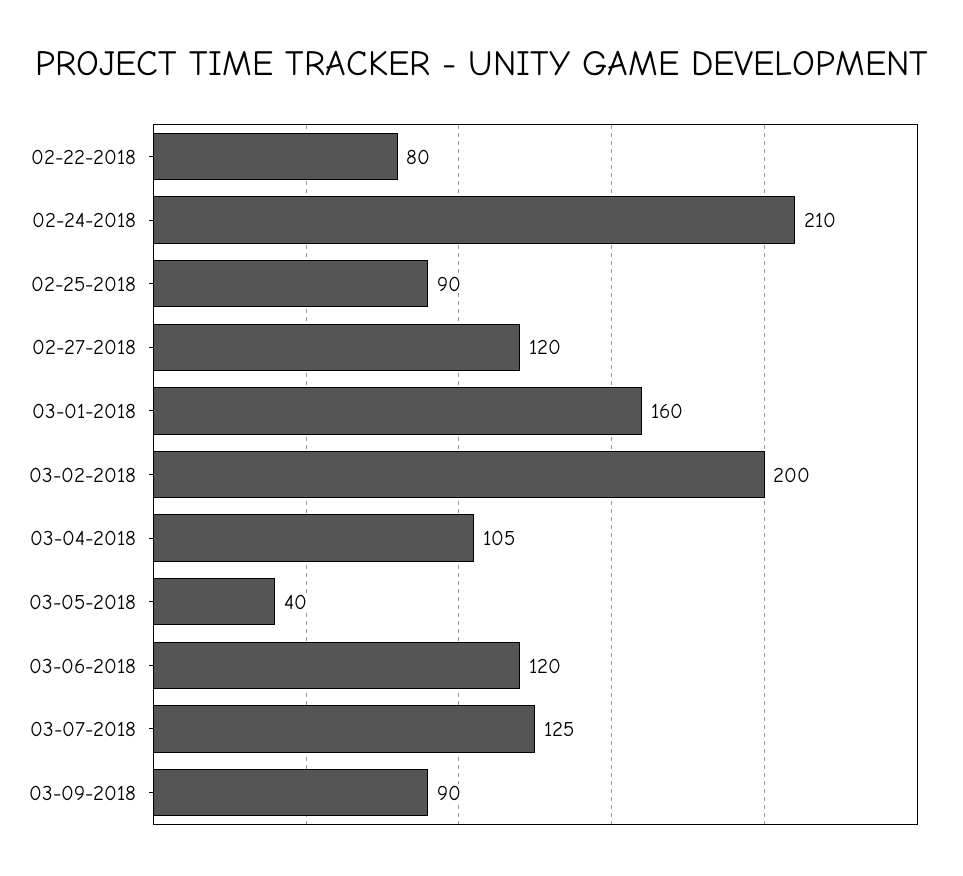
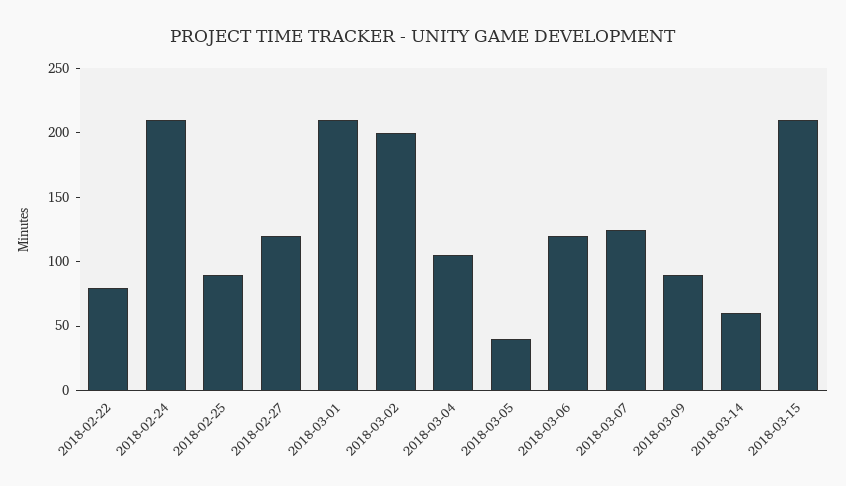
03-01-2018: 160 -> 210
2018-03-14: none -> 60
2018-03-15: none -> 210

